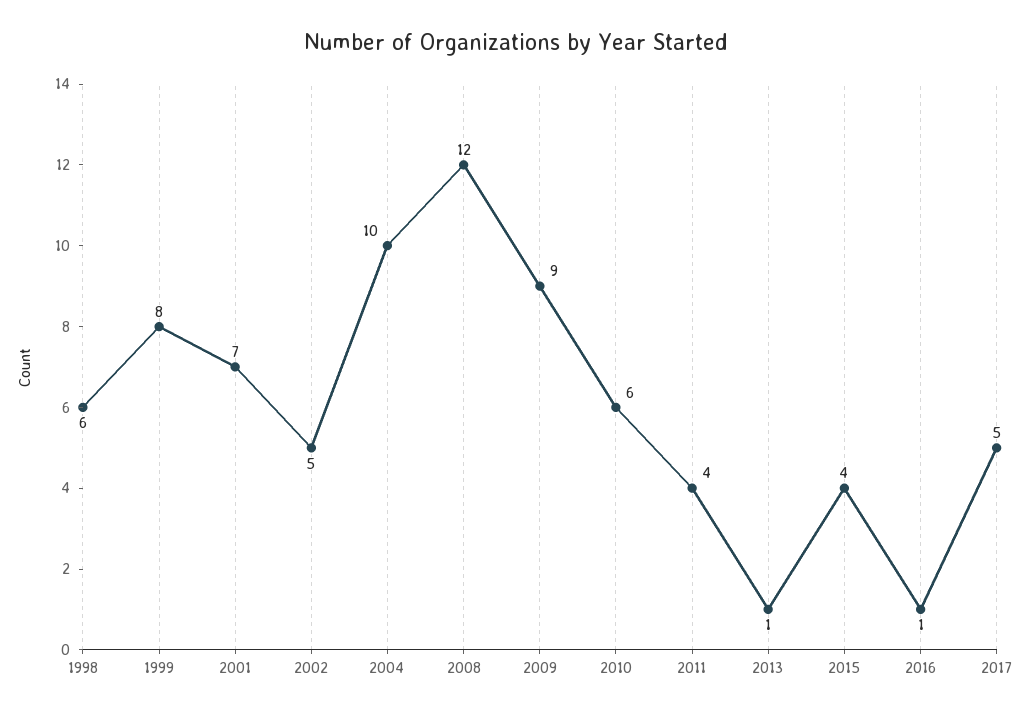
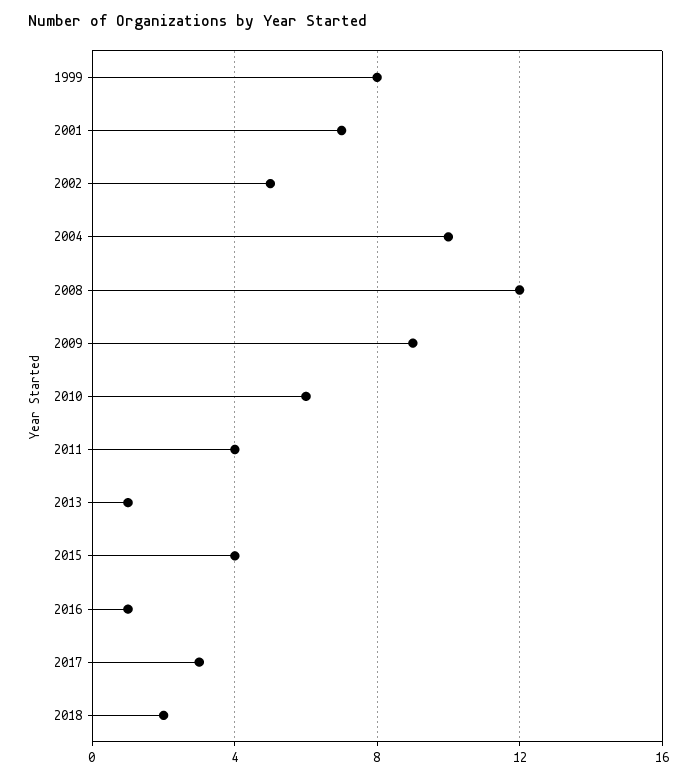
1998: 6 -> none
2017: 5 -> 3
2018: none -> 2

